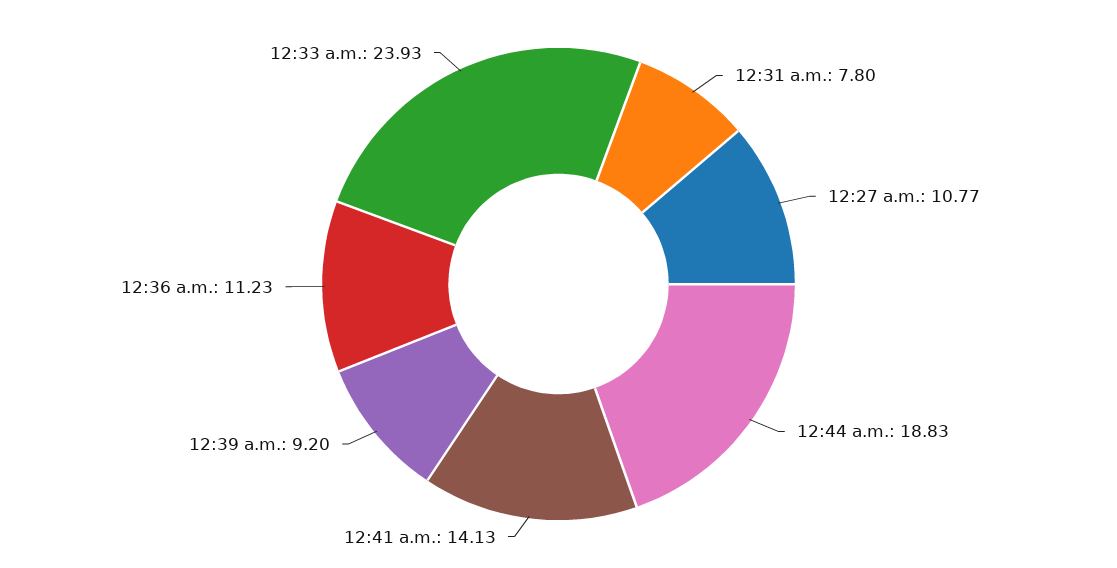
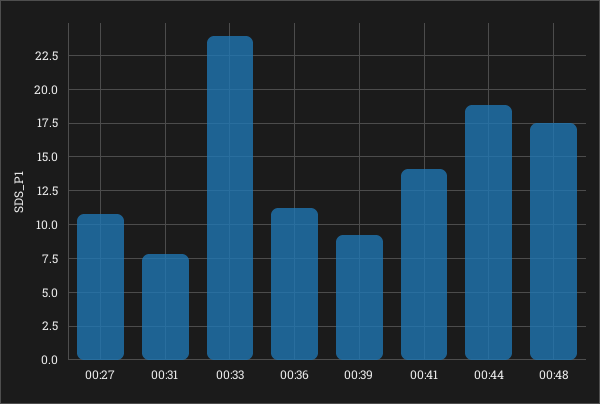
00:48: none -> 17.5

